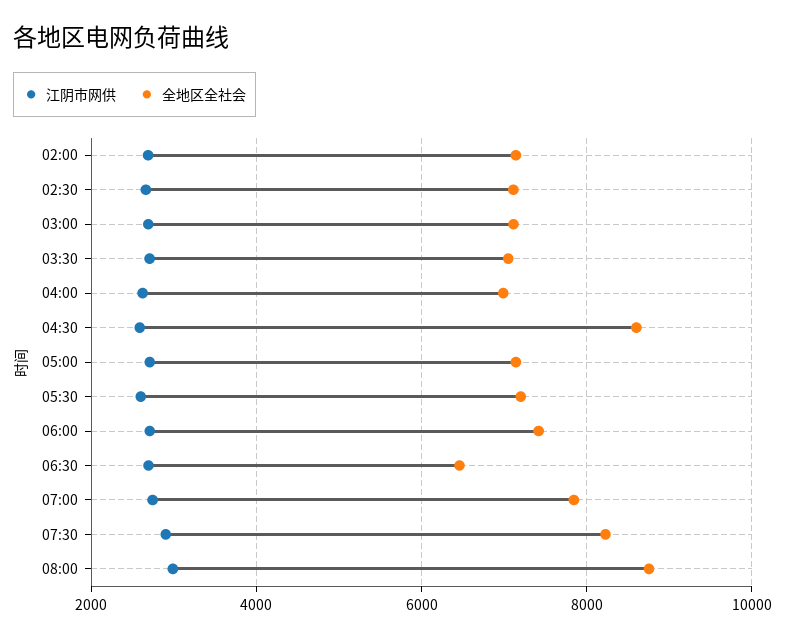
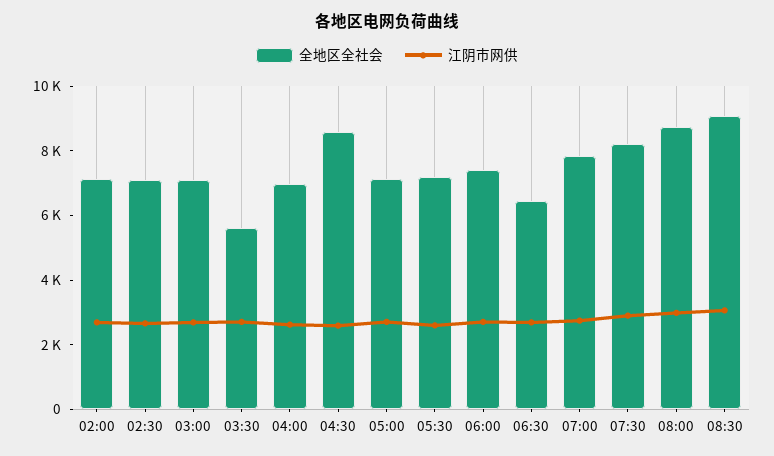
全地区全社会, 03:30: 7000 -> 5500
全地区全社会, 08:30: none -> 9000
江阴市网供, 08:30: none -> 3000

